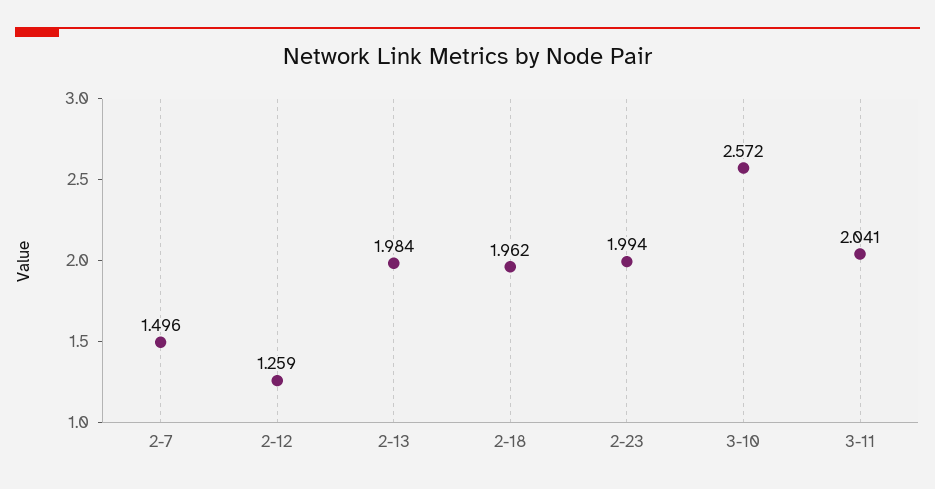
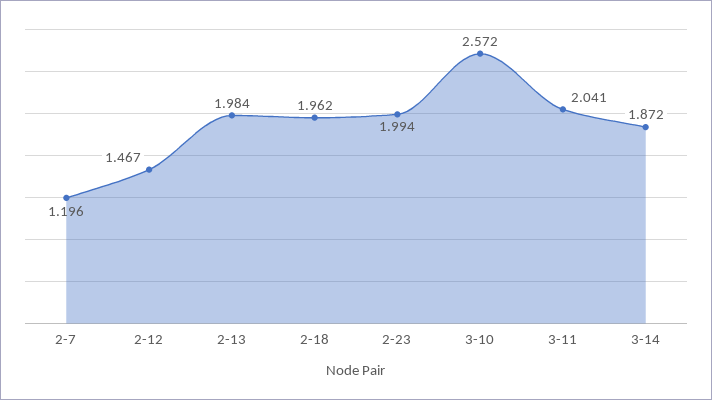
2-7: 1.496 -> 1.196
2-12: 1.259 -> 1.467
3-14: none -> 1.872

